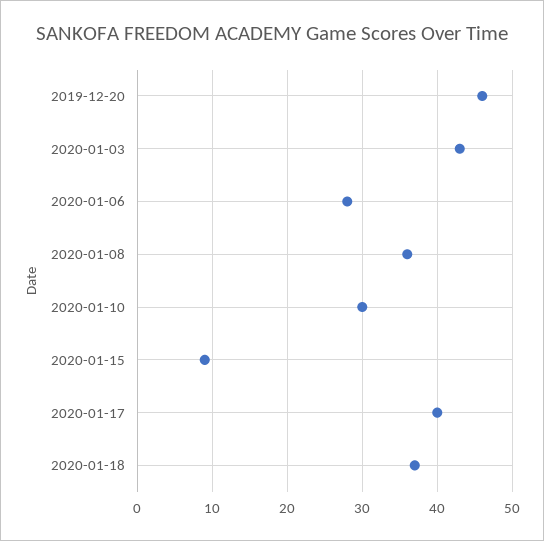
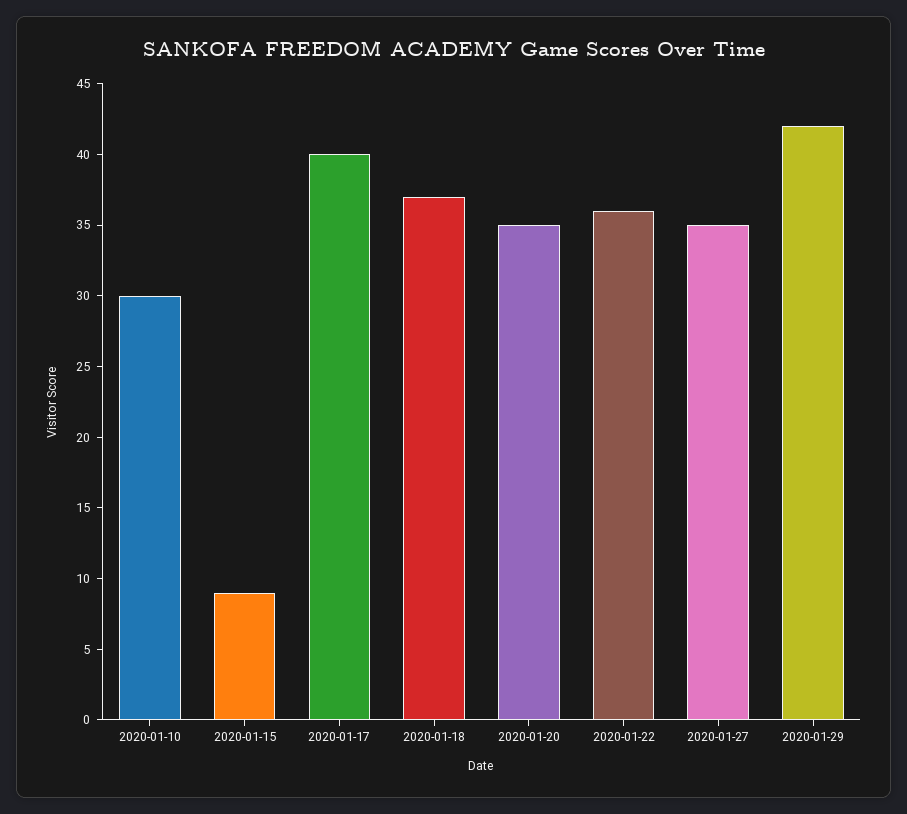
2019-12-20: 46 -> none
2020-01-03: 43 -> none
2020-01-06: 28 -> none
2020-01-08: 36 -> none
2020-01-20: none -> 35
2020-01-22: none -> 36
2020-01-27: none -> 35
2020-01-29: none -> 42

